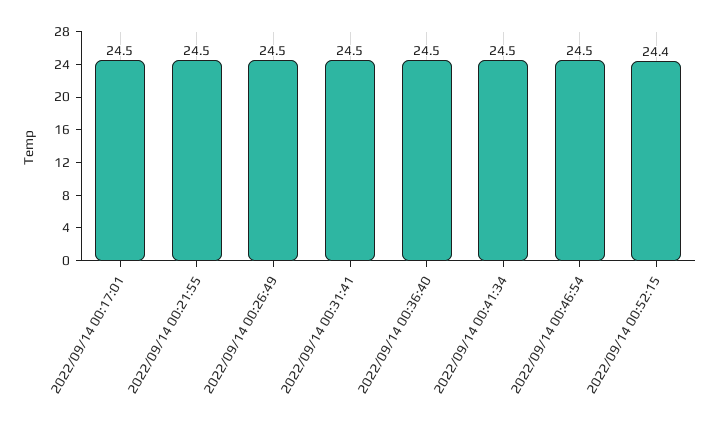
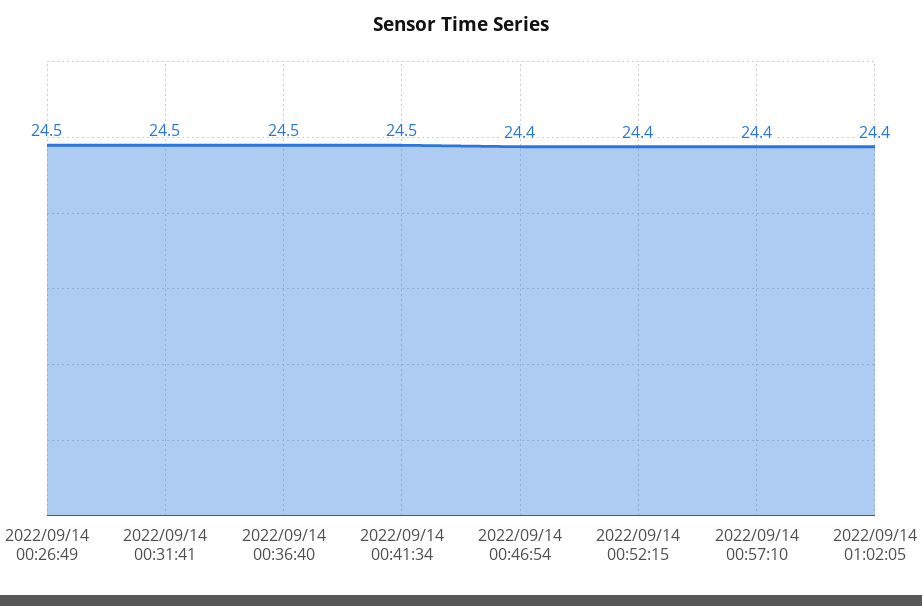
2022/09/14 00:17:01: 24.5 -> none
2022/09/14 00:21:55: 24.5 -> none
2022/09/14 00:46:54: 24.5 -> 24.4
2022/09/14 00:57:10: none -> 24.4
2022/09/14 01:02:05: none -> 24.4

